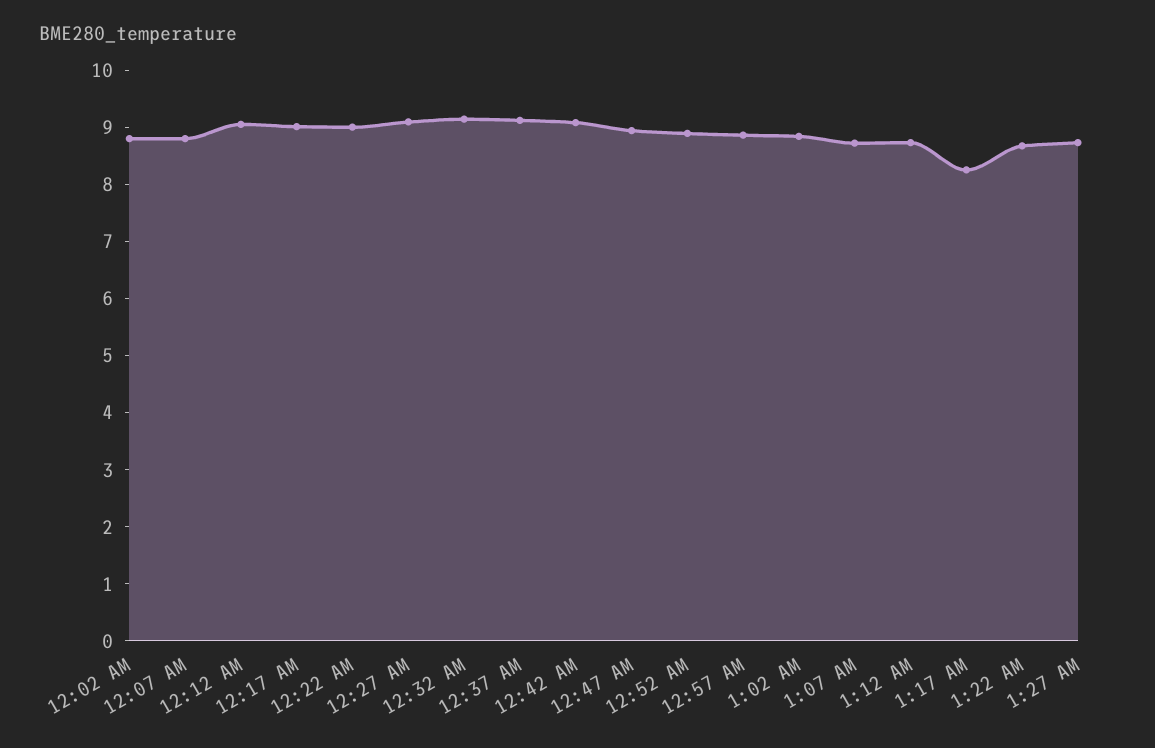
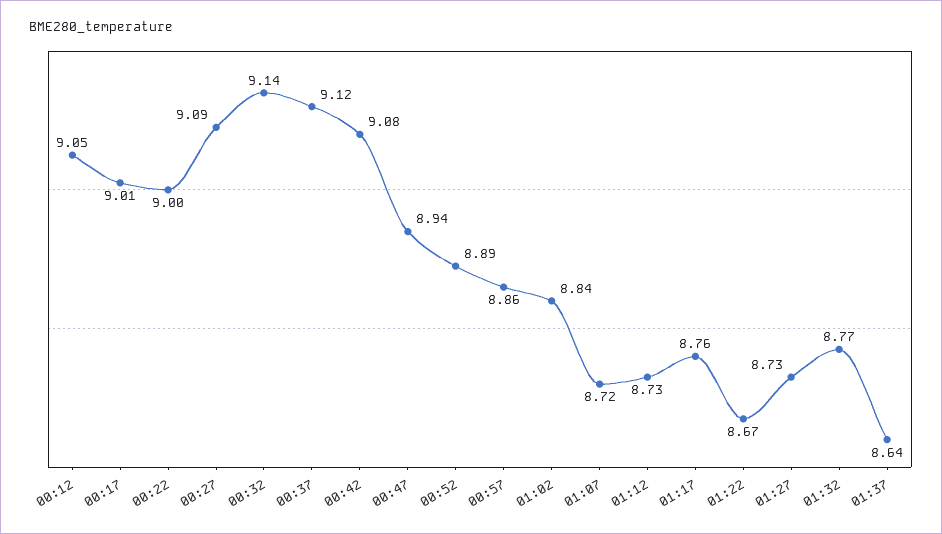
12:02 AM: 8.8 -> none
12:07 AM: 8.8 -> none
1:17 AM: 8.2 -> 8.76
01:32: none -> 8.77
01:37: none -> 8.64

